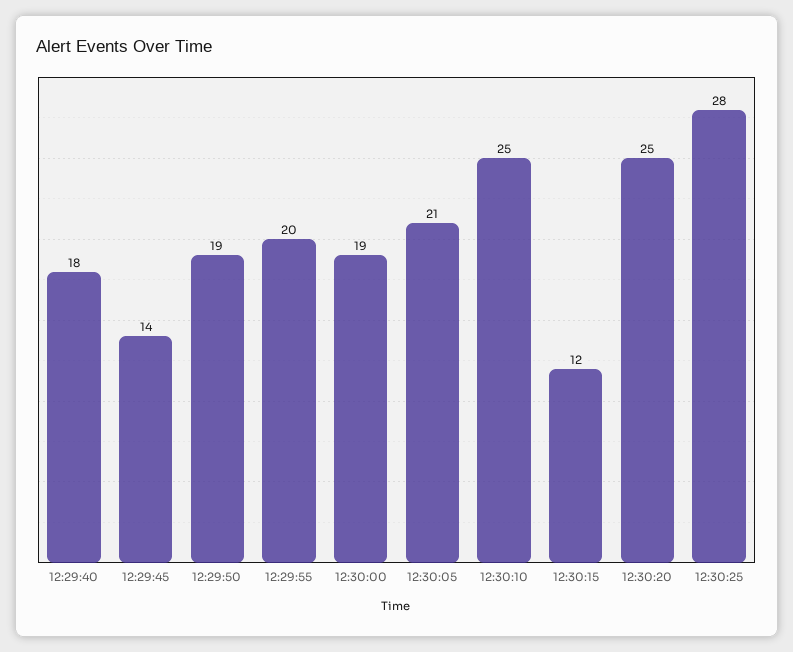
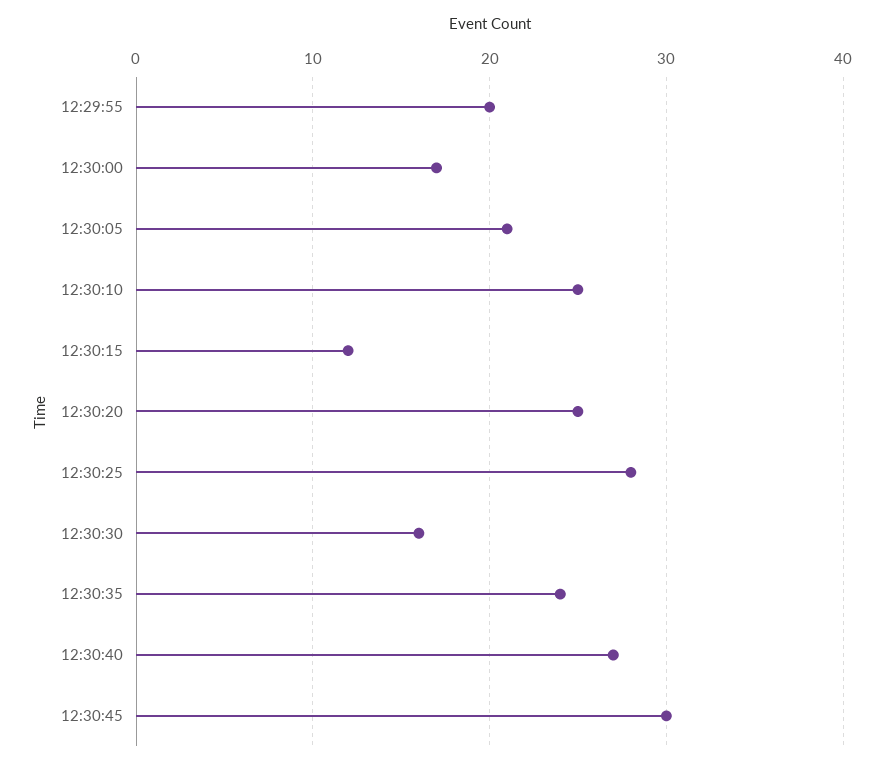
12:29:40: 18 -> none
12:29:45: 14 -> none
12:29:50: 19 -> none
12:30:00: 19 -> 17
12:30:30: none -> 16
12:30:35: none -> 24
12:30:40: none -> 27
12:30:45: none -> 30

